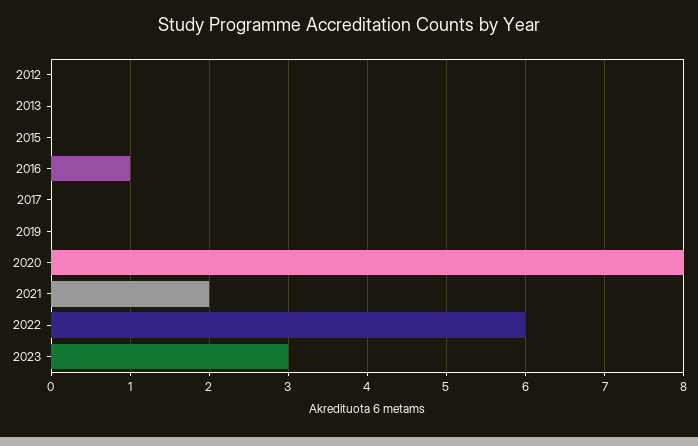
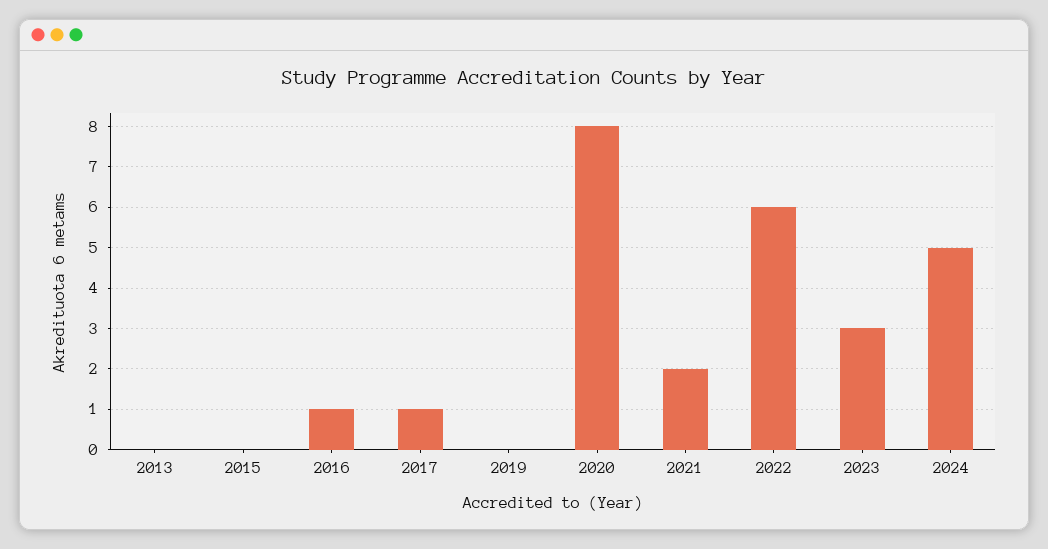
2012: 0 -> none
2017: 0 -> 1
2024: none -> 5

